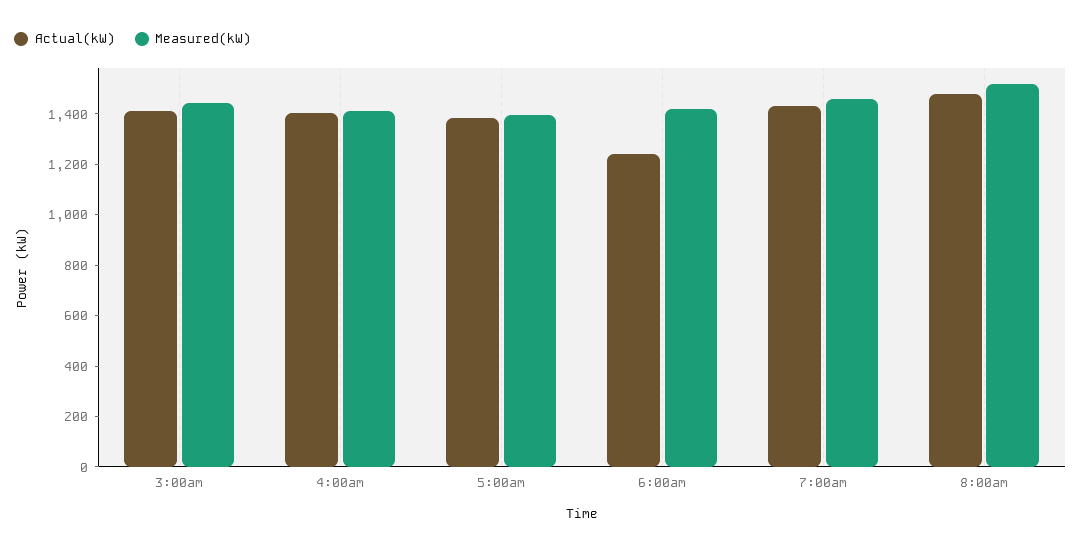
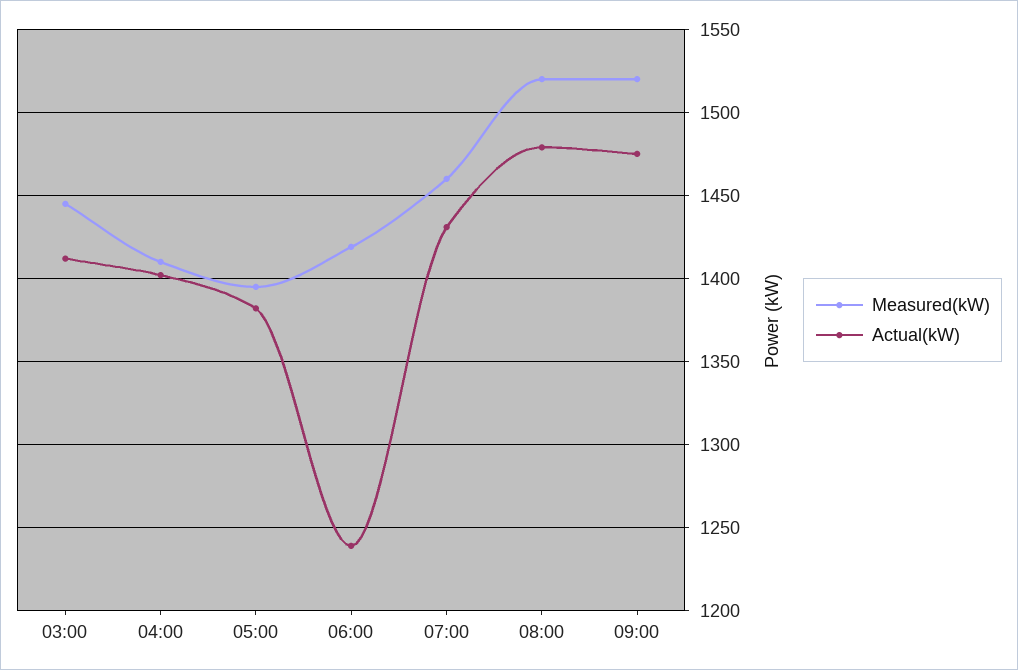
Measured(kW), 09:00: none -> 1520
Actual(kW), 09:00: none -> 1475

